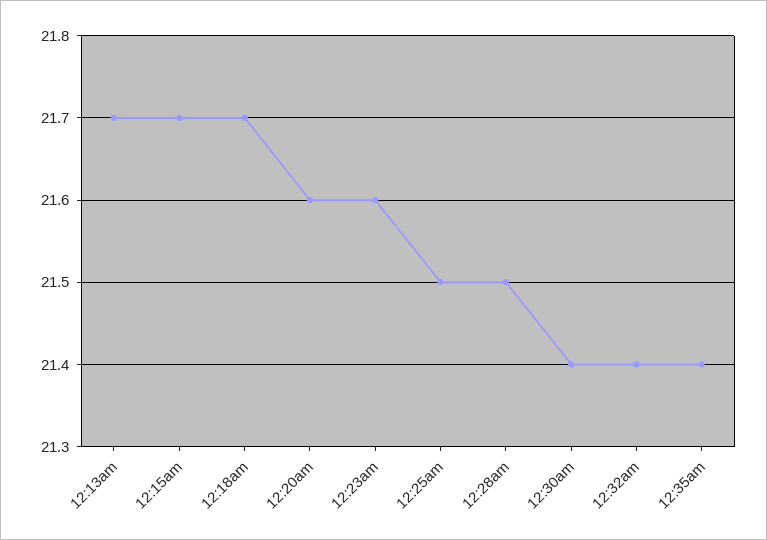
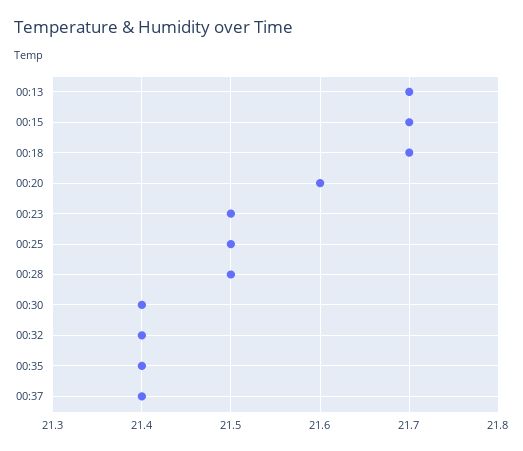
12:23am: 21.6 -> 21.5
00:37: none -> 21.4

